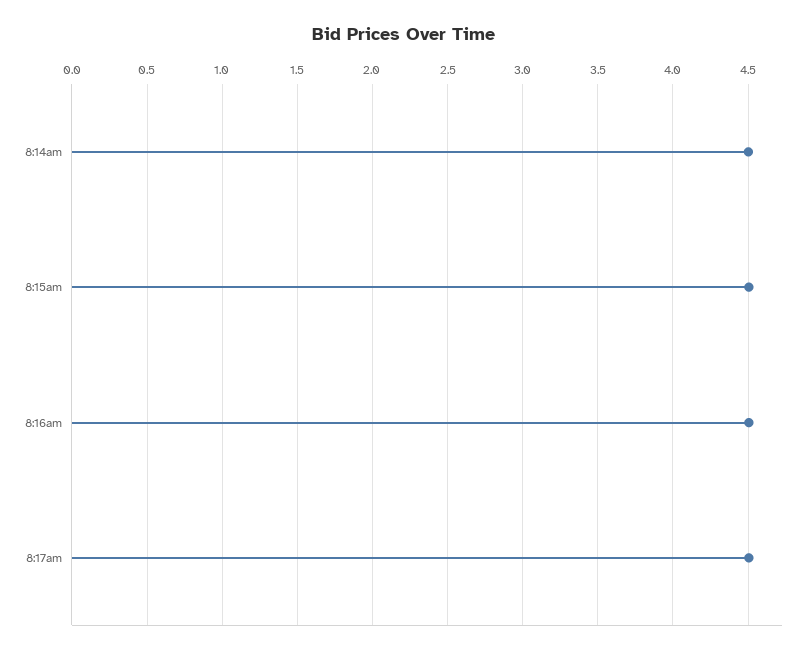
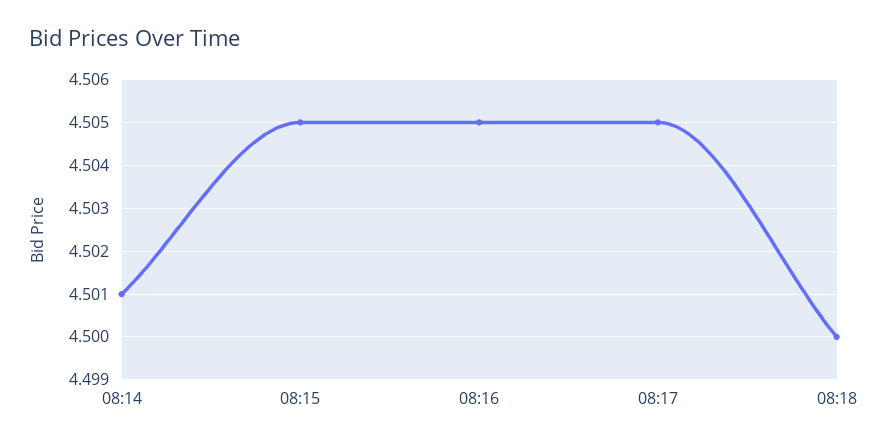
08:18: none -> 4.5

